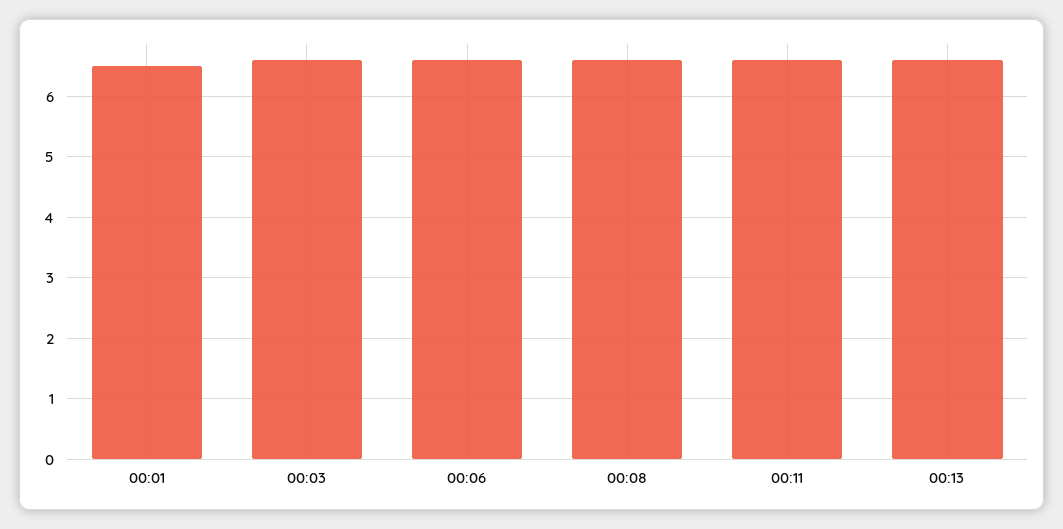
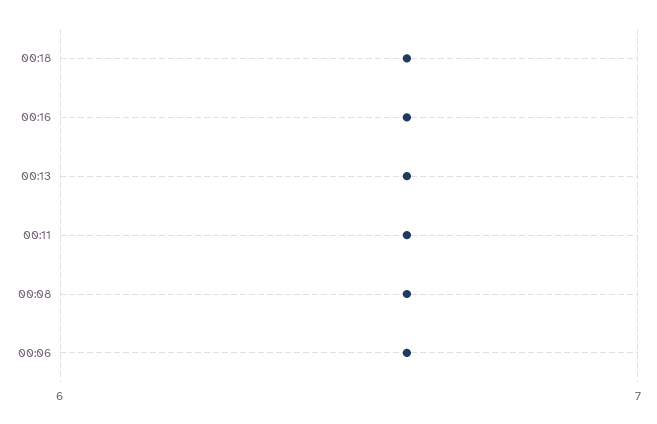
00:01: 6.5 -> none
00:03: 6.6 -> none
00:18: none -> 6.6
00:16: none -> 6.6

